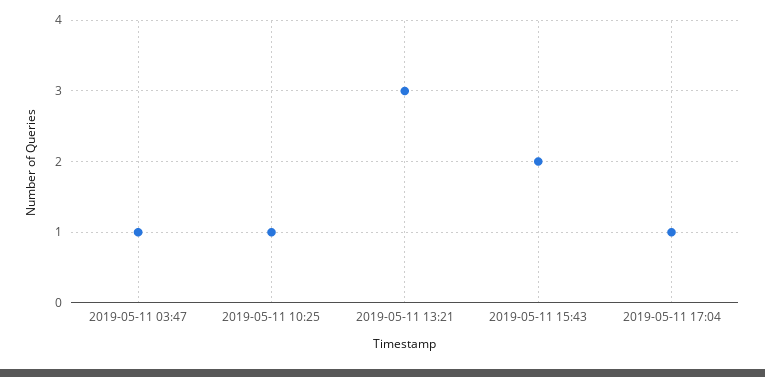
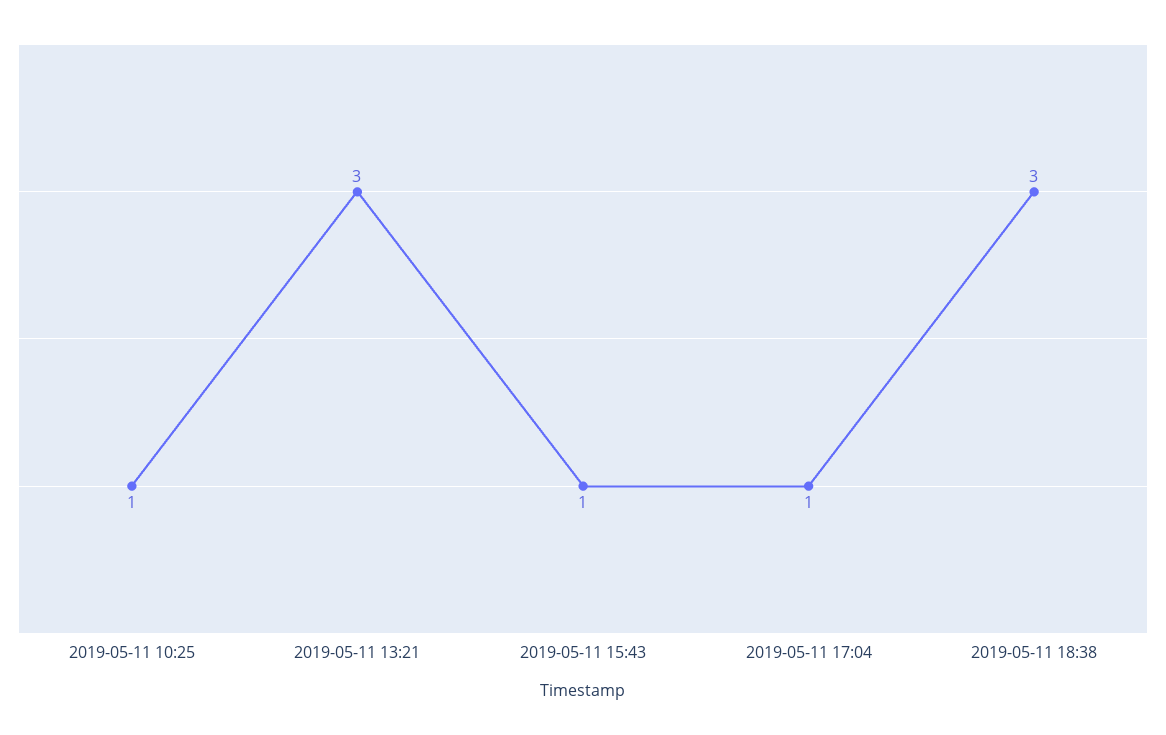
2019-05-11 03:47: 1 -> none
2019-05-11 15:43: 2 -> 1
2019-05-11 18:38: none -> 3

